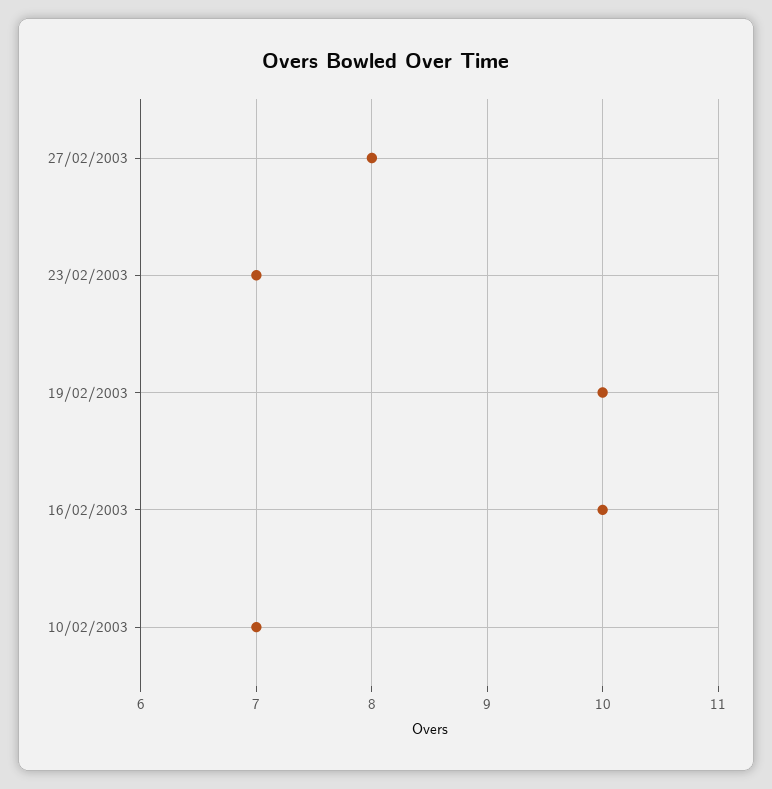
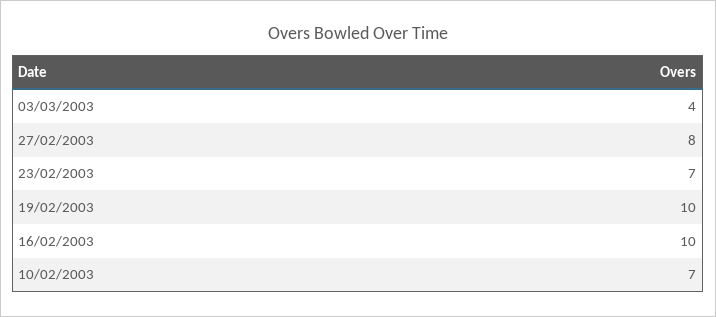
03/03/2003: none -> 4

